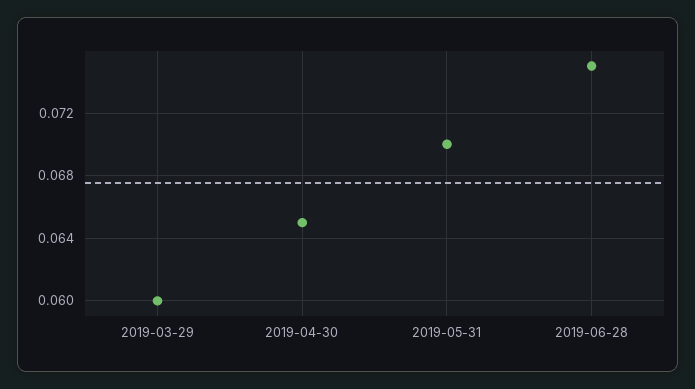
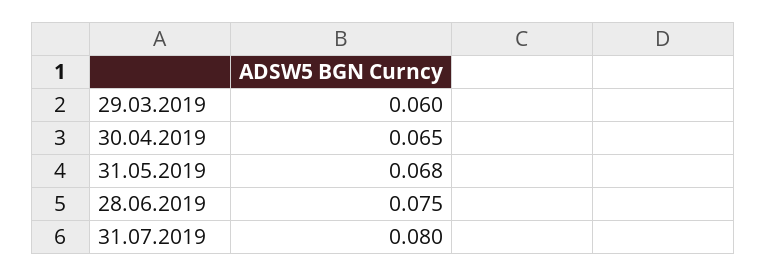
2019-05-31: 0.07 -> 0.068
31.07.2019: none -> 0.08

